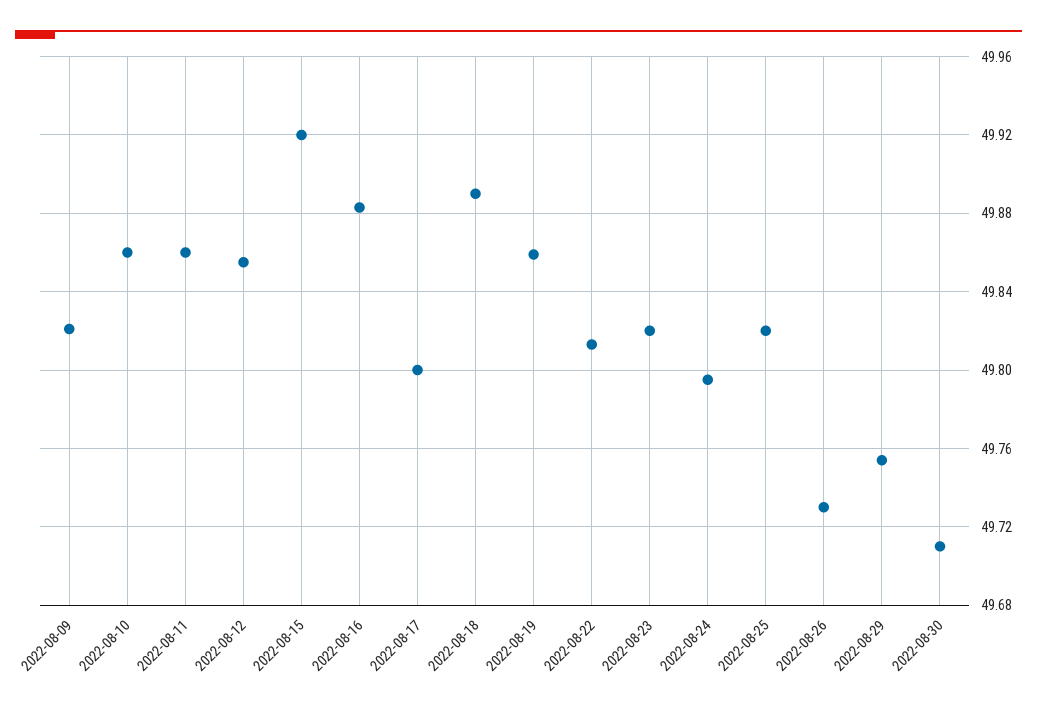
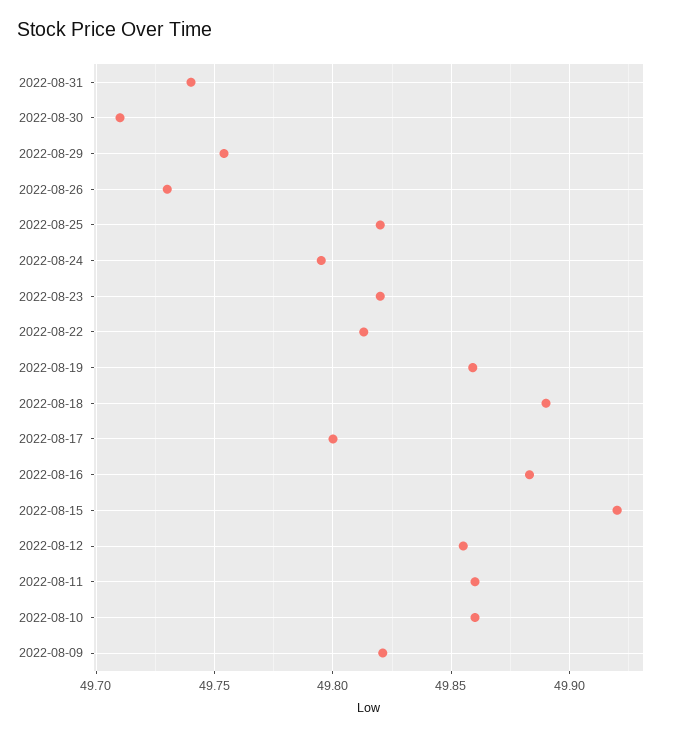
2022-08-31: none -> 49.74

